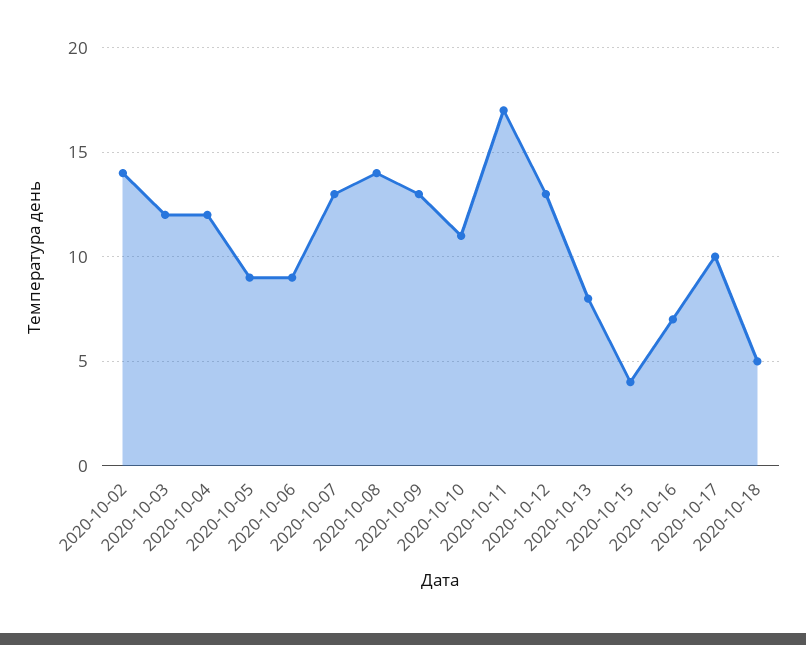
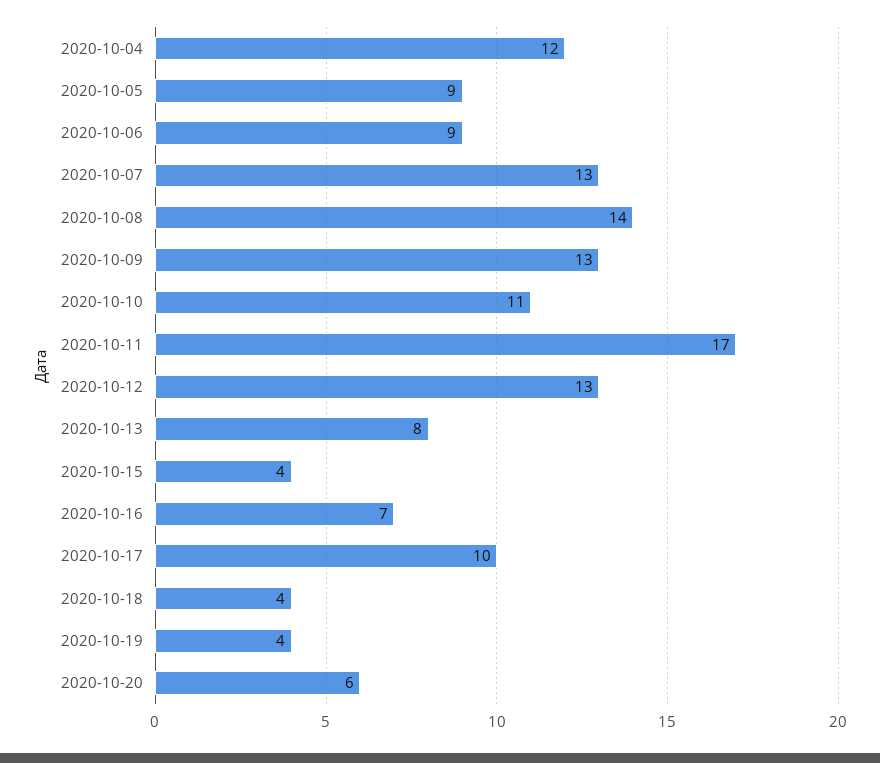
2020-10-02: 14 -> none
2020-10-03: 12 -> none
2020-10-18: 5 -> 4
2020-10-19: none -> 4
2020-10-20: none -> 6

